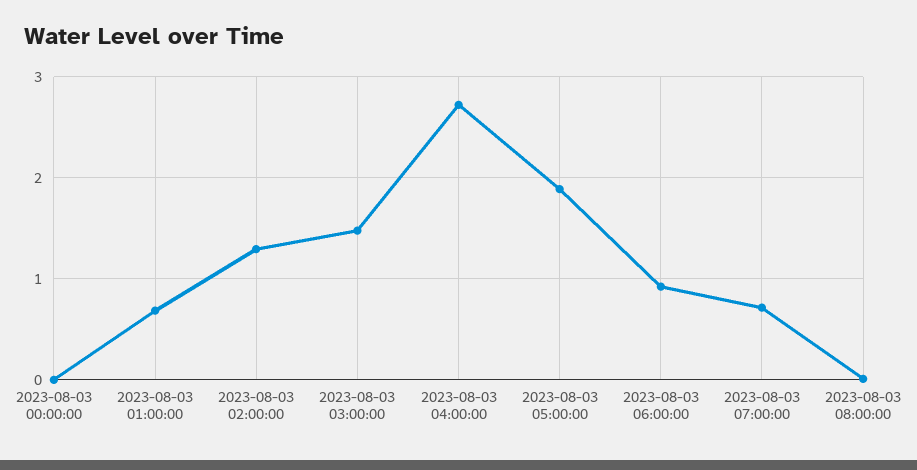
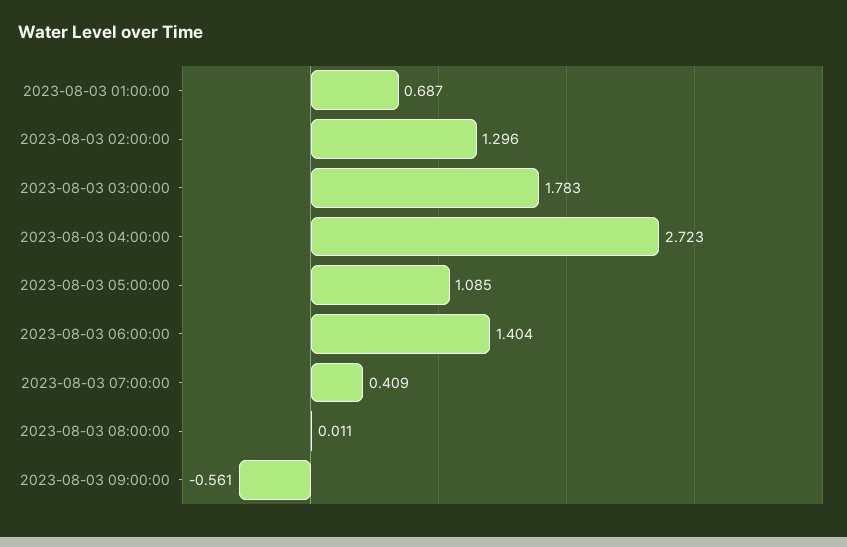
2023-08-03 00:00:00: 0 -> none
2023-08-03 03:00:00: 1.5 -> 1.783
2023-08-03 05:00:00: 1.9 -> 1.085
2023-08-03 06:00:00: 0.9 -> 1.404
2023-08-03 07:00:00: 0.7 -> 0.409
2023-08-03 09:00:00: none -> -0.561

